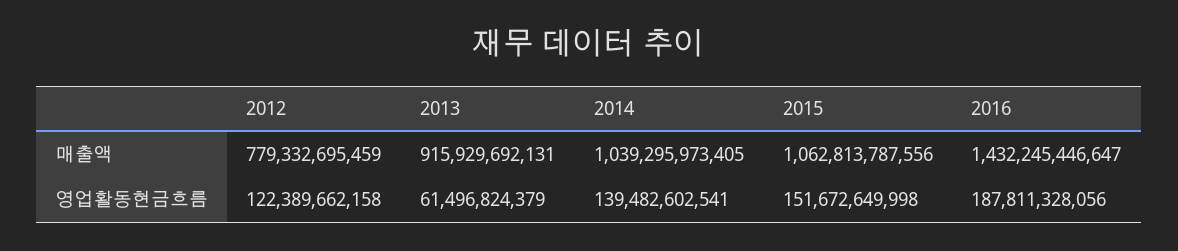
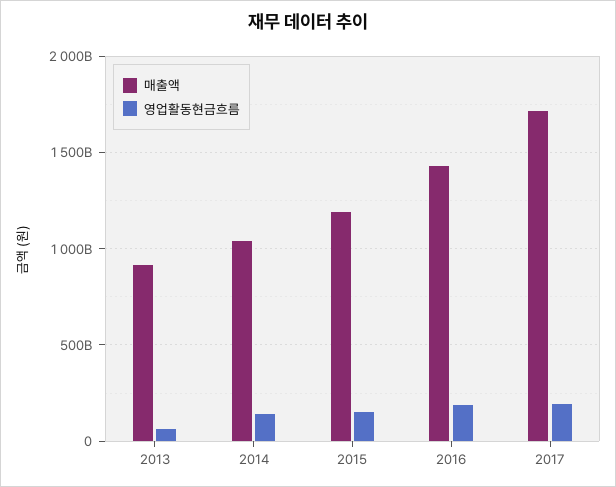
매출액, 2012: 779332695459 -> none
매출액, 2015: 1062813787556 -> 1200000000000
영업활동현금흐름, 2012: 122389662158 -> none
매출액, 2017: none -> 1700000000000
영업활동현금흐름, 2017: none -> 200000000000

